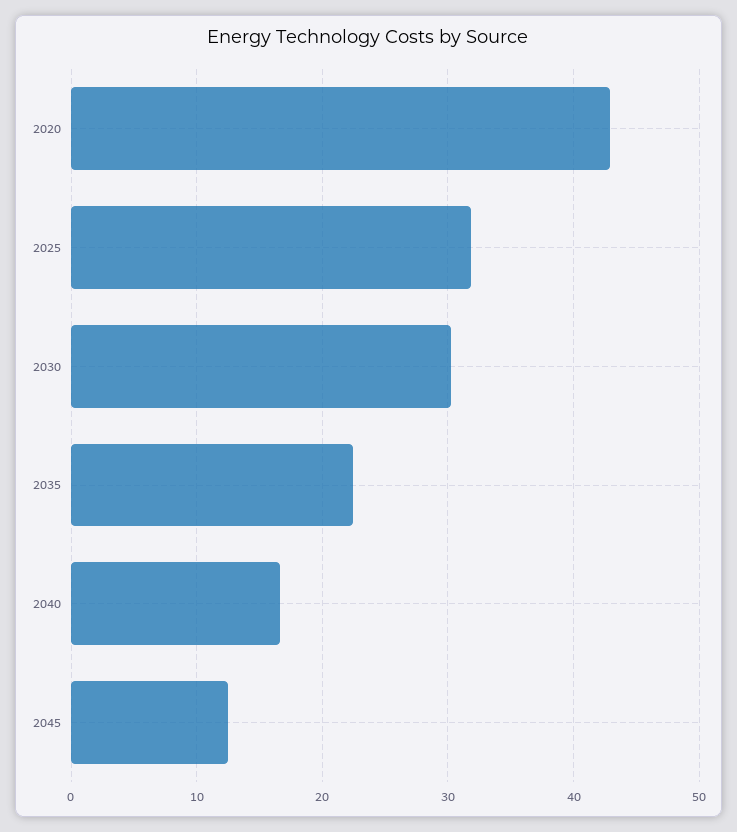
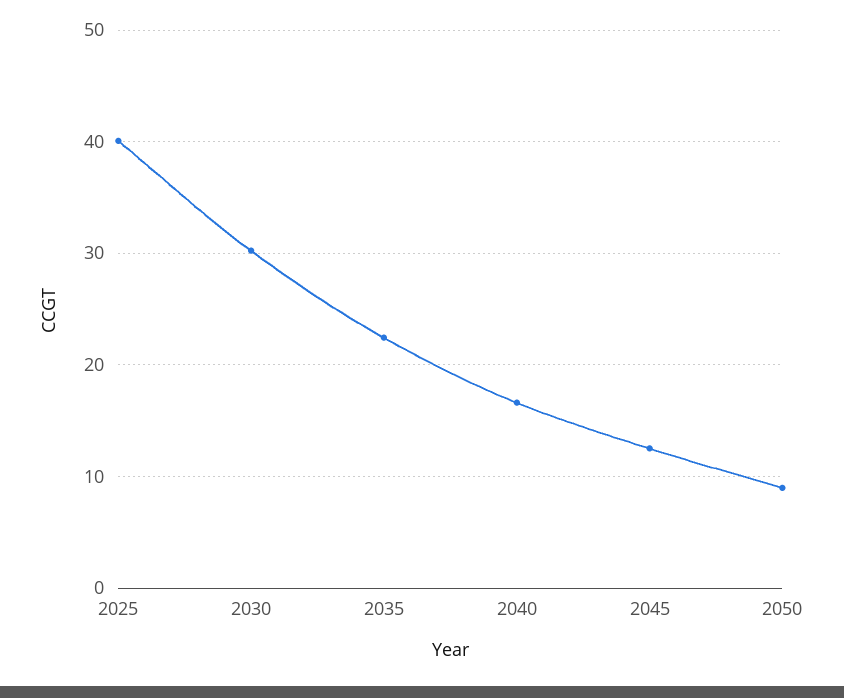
2020: 43 -> none
2025: 32 -> 40
2050: none -> 9

